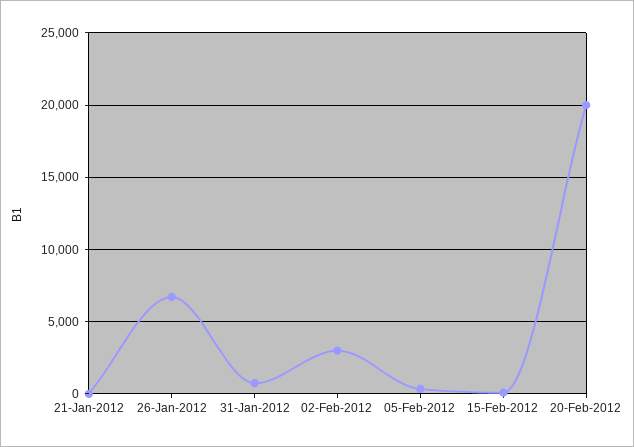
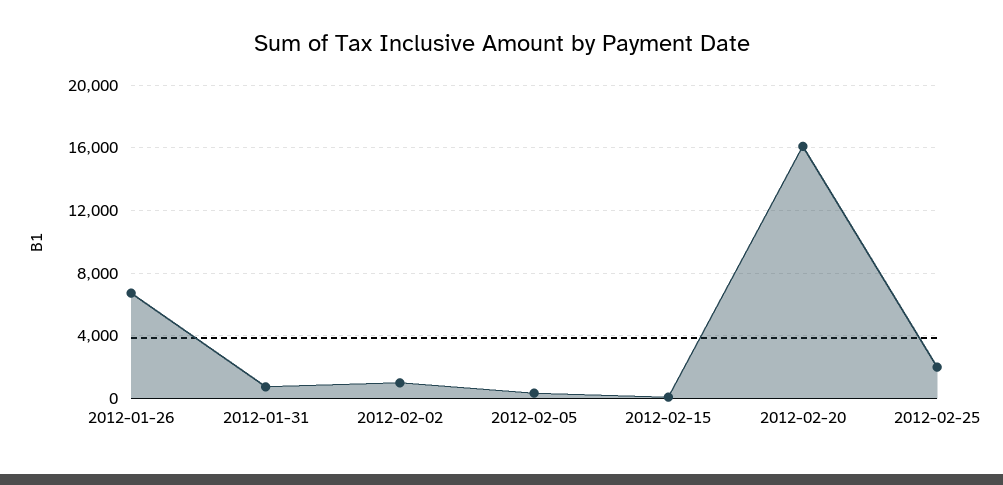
21-Jan-2012: 0 -> none
02-Feb-2012: 3000 -> 1000
20-Feb-2012: 20000 -> 16000
2012-02-25: none -> 2000

